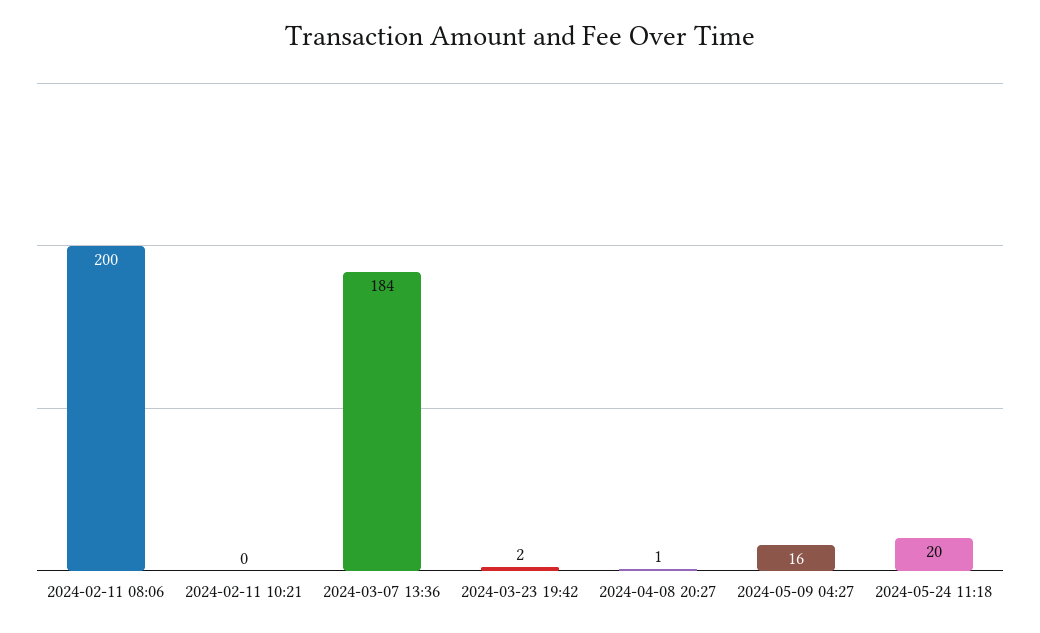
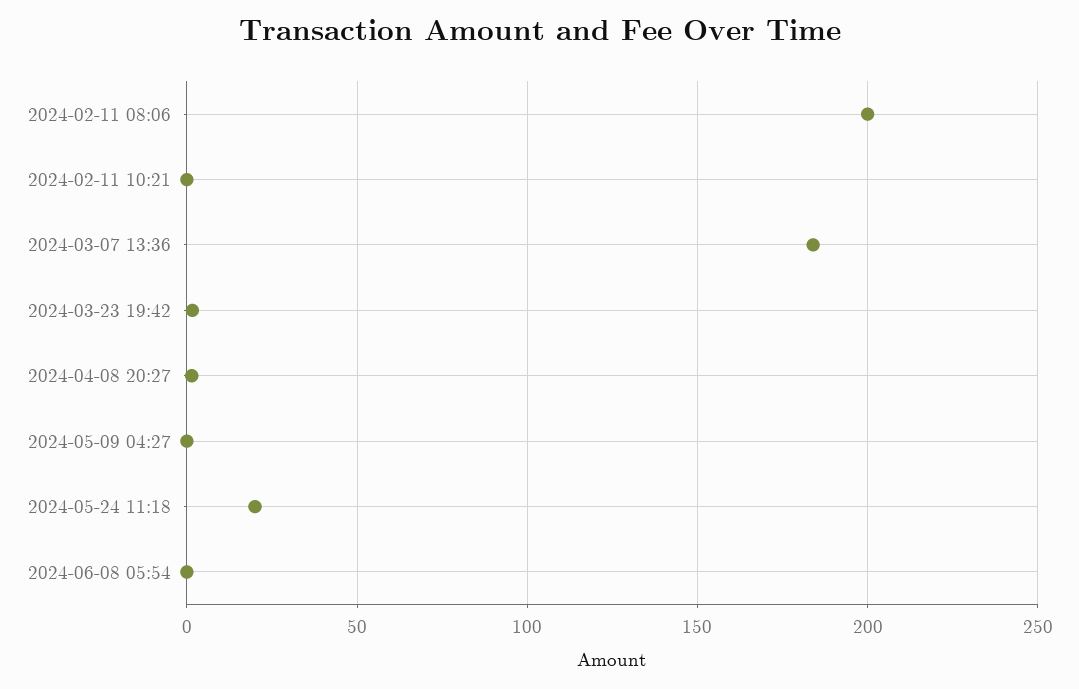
2024-05-09 04:27: 16 -> 0
2024-06-08 05:54: none -> 0

